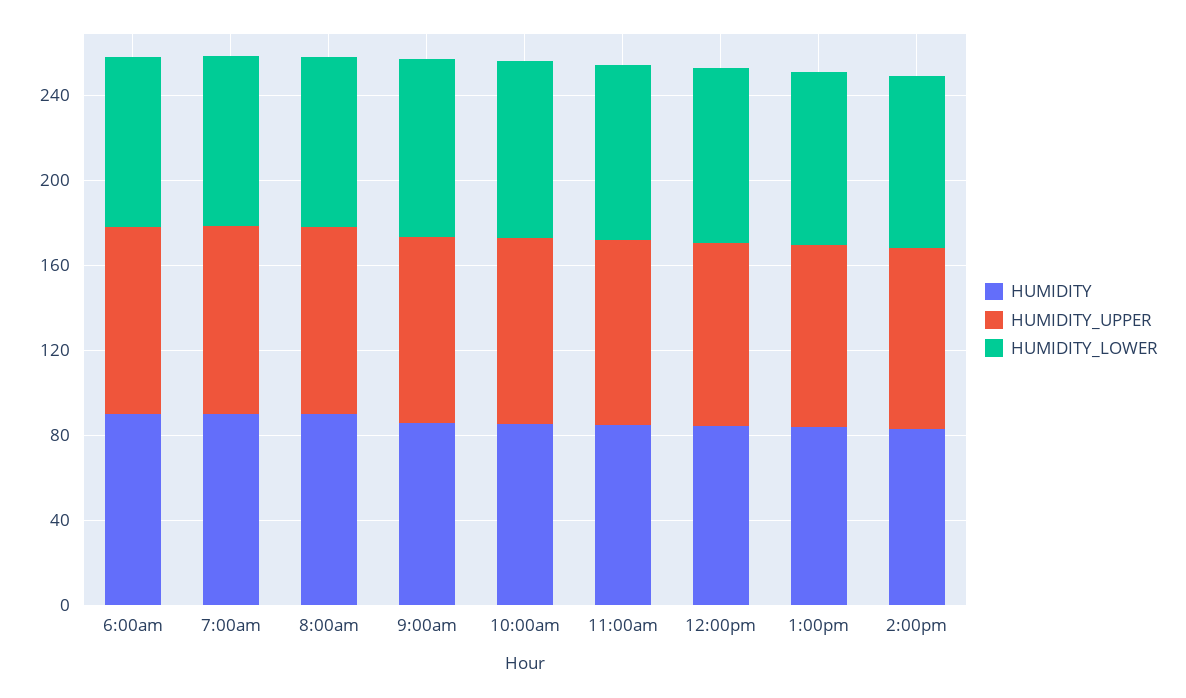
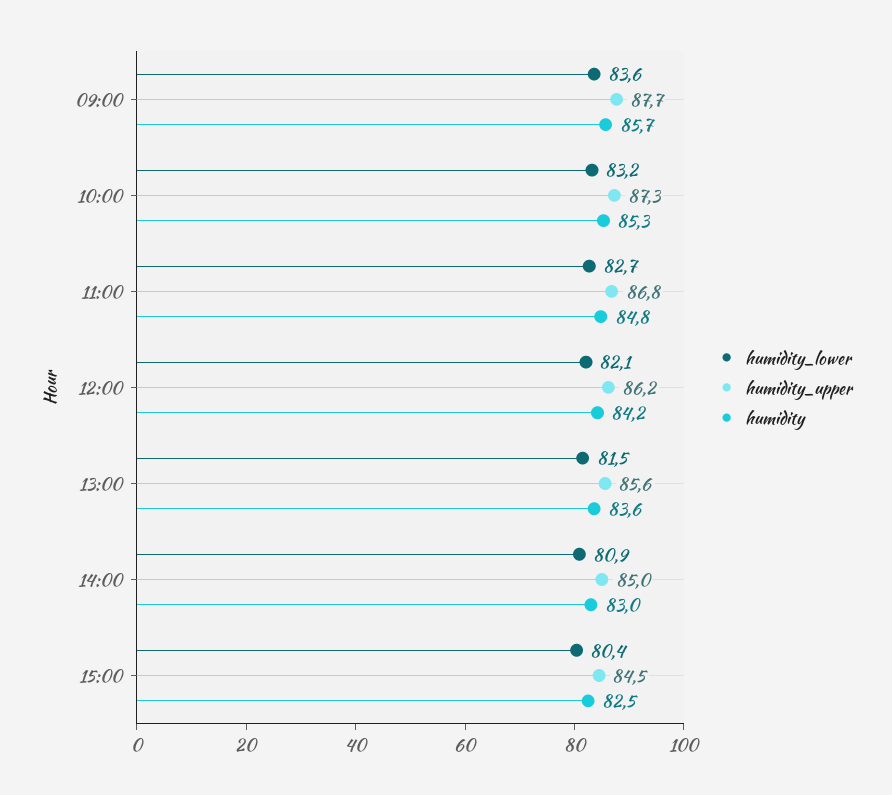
HUMIDITY, 6:00am: 90 -> none
HUMIDITY_UPPER, 6:00am: 90 -> none
HUMIDITY_LOWER, 6:00am: 80 -> none
HUMIDITY, 7:00am: 90 -> none
HUMIDITY_UPPER, 7:00am: 90 -> none
HUMIDITY_LOWER, 7:00am: 80 -> none
HUMIDITY, 8:00am: 90 -> none
HUMIDITY_UPPER, 8:00am: 90 -> none
HUMIDITY_LOWER, 8:00am: 80 -> none
HUMIDITY_LOWER, 15:00: none -> 80.4
HUMIDITY_UPPER, 15:00: none -> 84.5
HUMIDITY, 15:00: none -> 82.5

